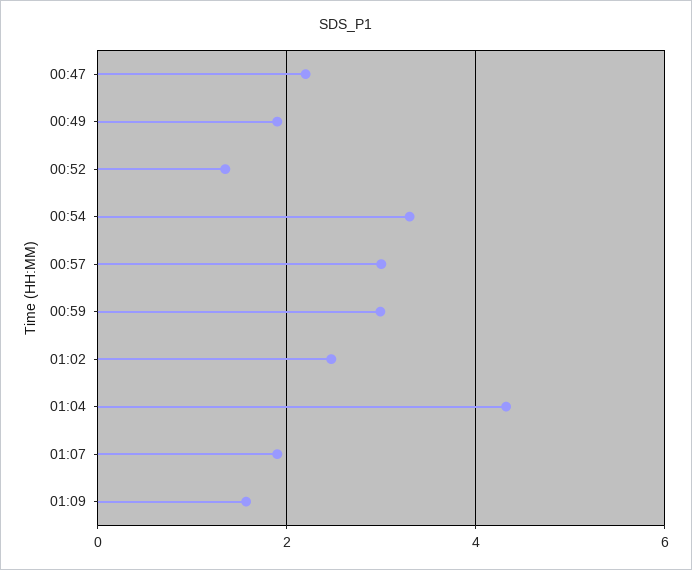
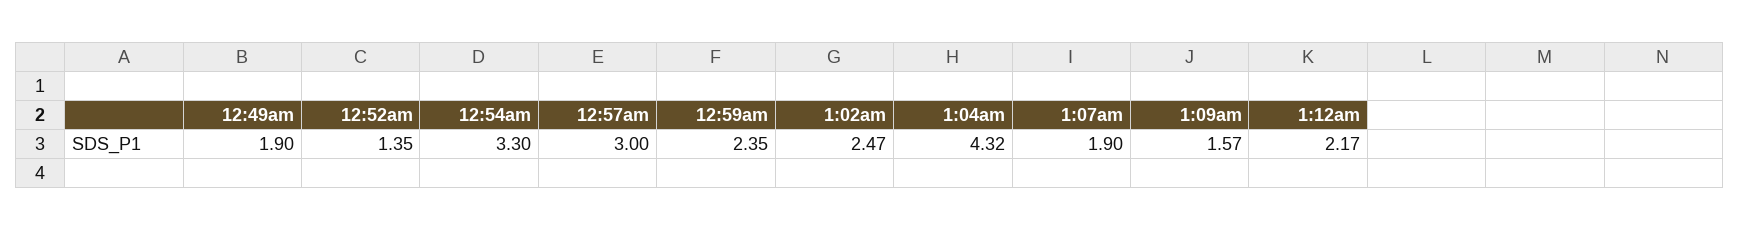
00:47: 2.2 -> none
00:59: 3 -> 2.35
1:12am: none -> 2.17

